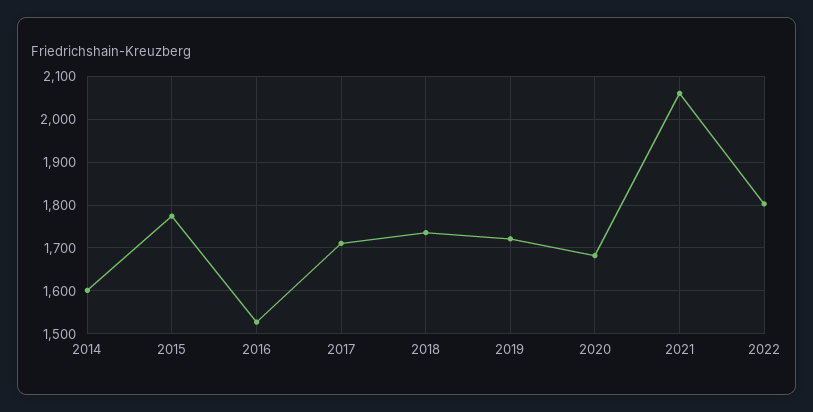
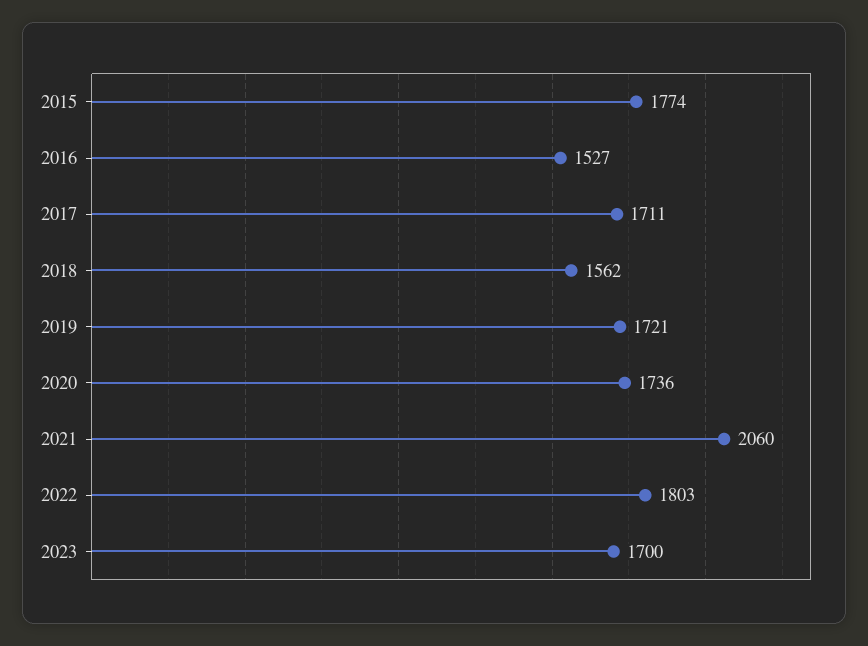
2014: 1600 -> none
2018: 1740 -> 1562
2020: 1680 -> 1736
2023: none -> 1700

